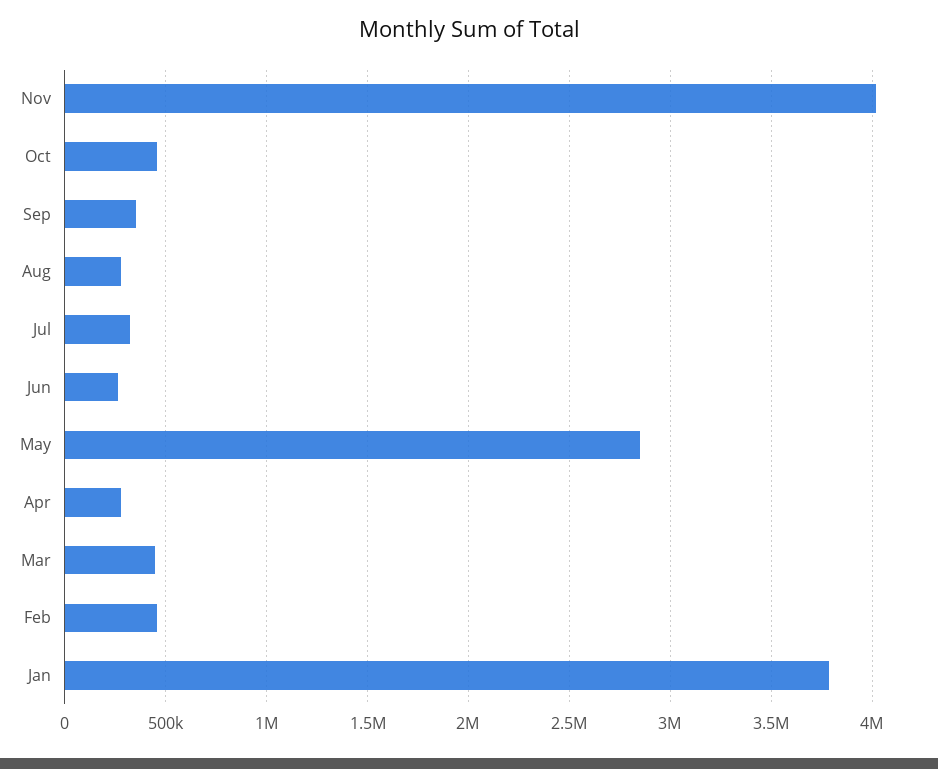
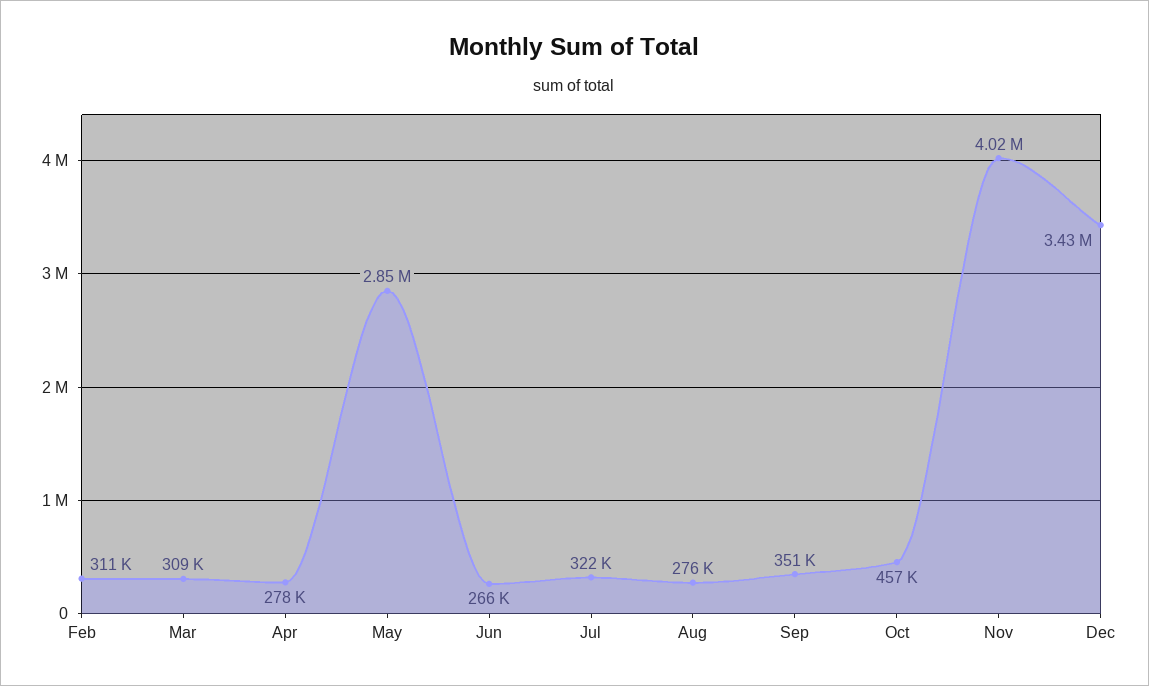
Mar: 450000 -> 309000
Feb: 450000 -> 311000
Jan: 3800000 -> none
Dec: none -> 3430000

